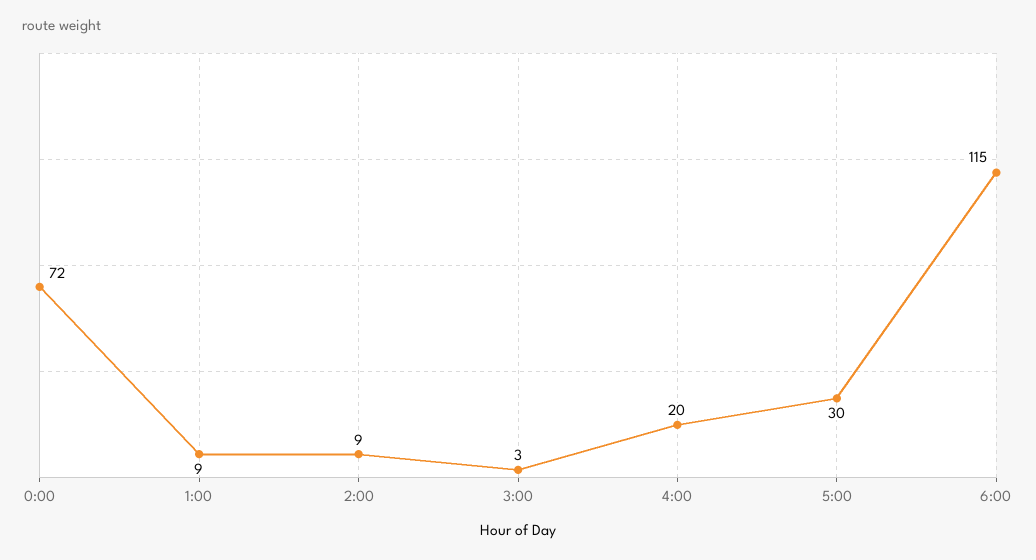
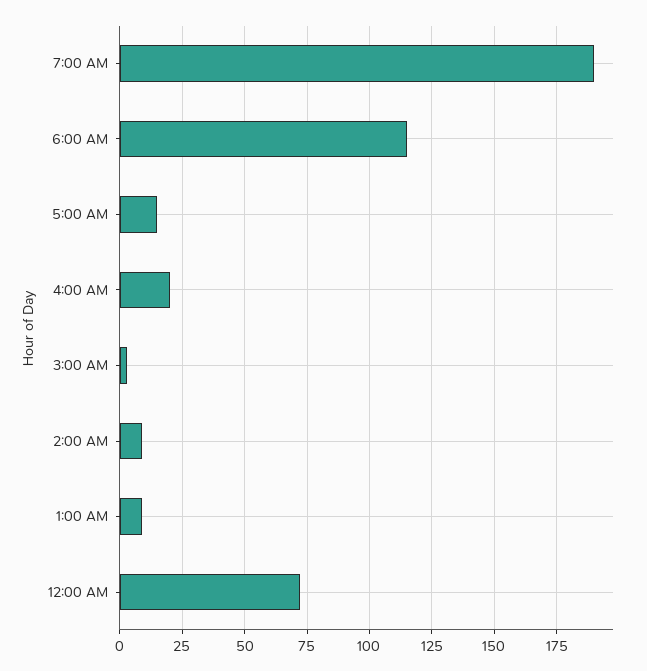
5:00: 30 -> 15
7:00 AM: none -> 190

